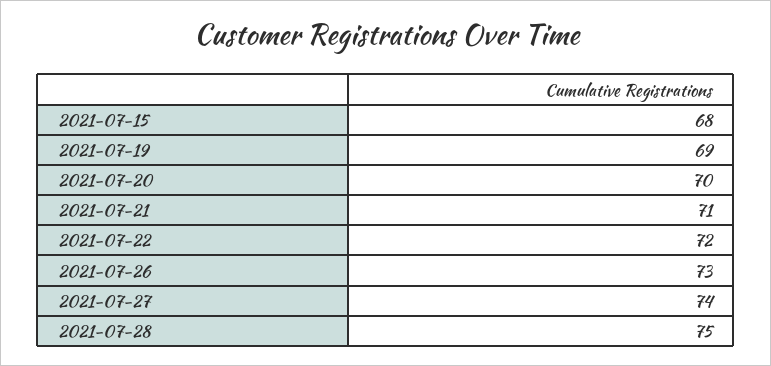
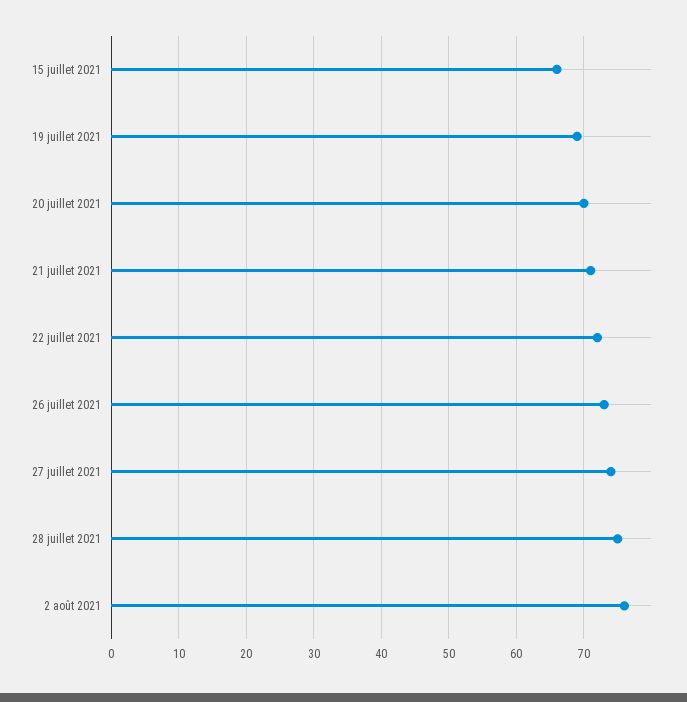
2021-07-15: 68 -> 66
2 août 2021: none -> 76

